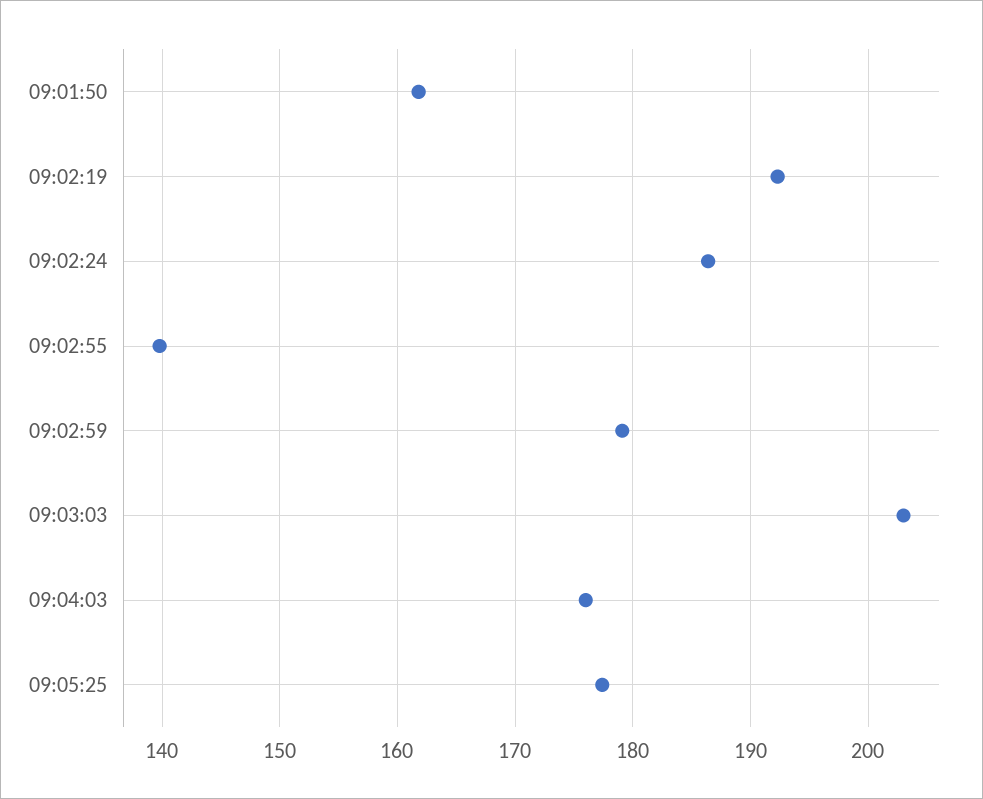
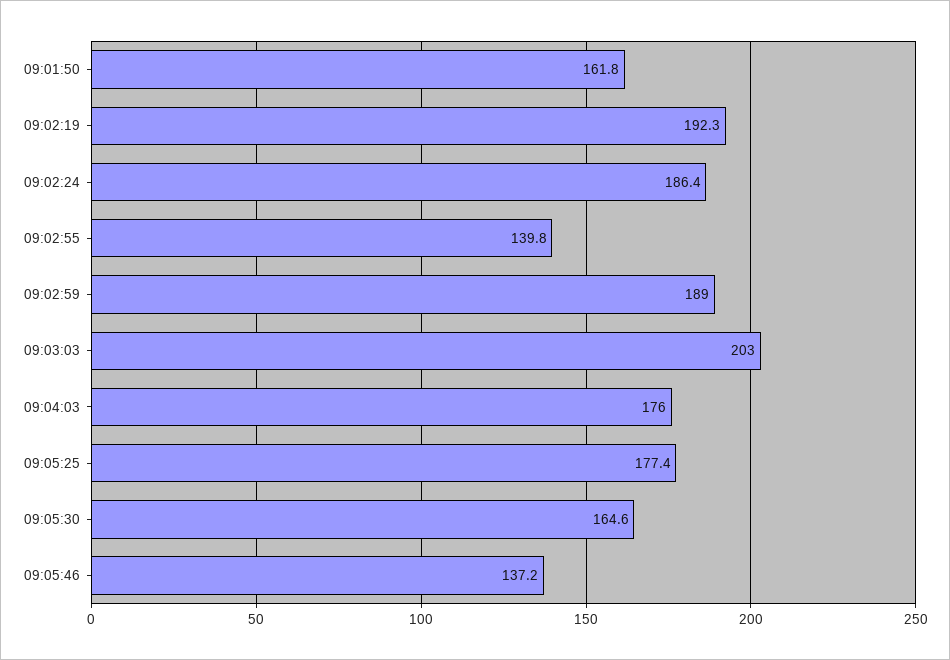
09:02:59: 179 -> 189
09:05:30: none -> 164.6
09:05:46: none -> 137.2

